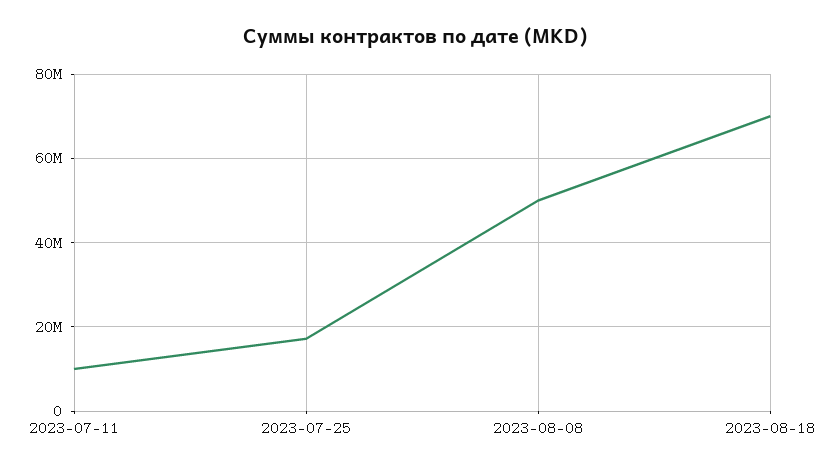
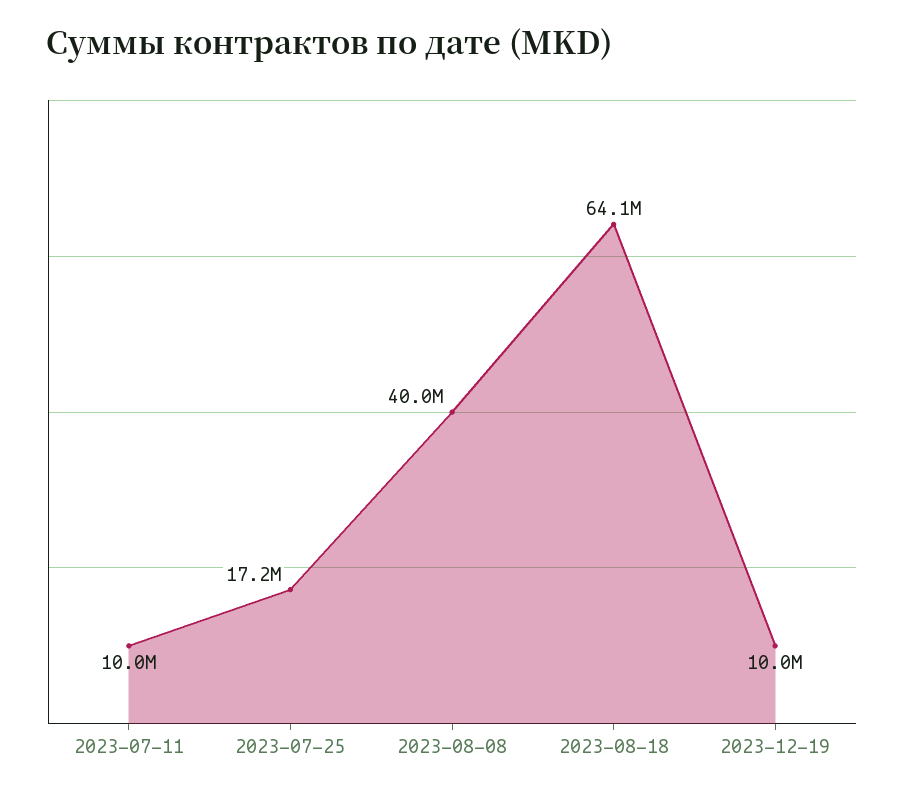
2023-08-08: 50000000 -> 40000000
2023-08-18: 70000000 -> 64100000
2023-12-19: none -> 10000000

